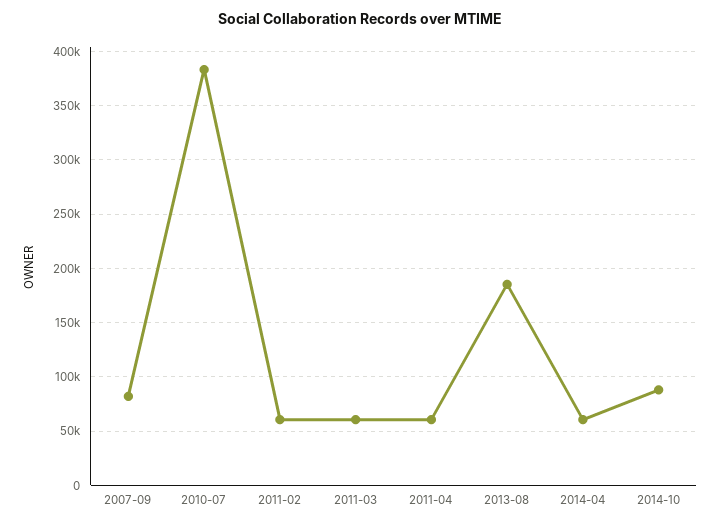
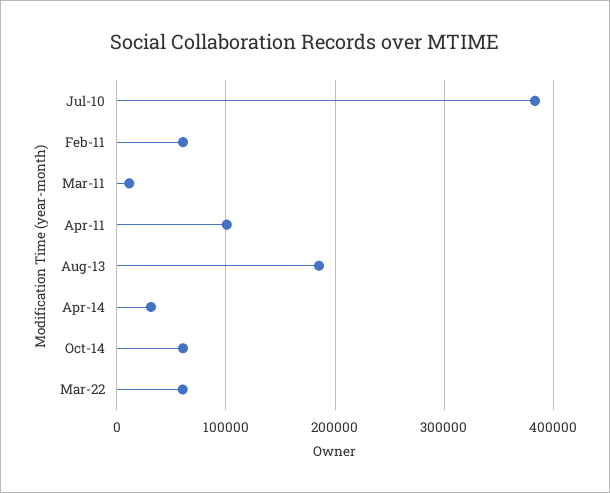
2007-09: 80000 -> none
2011-03: 60000 -> 10000
2011-04: 60000 -> 100000
2014-04: 60000 -> 30000
2014-10: 90000 -> 60000
Mar-22: none -> 60000

